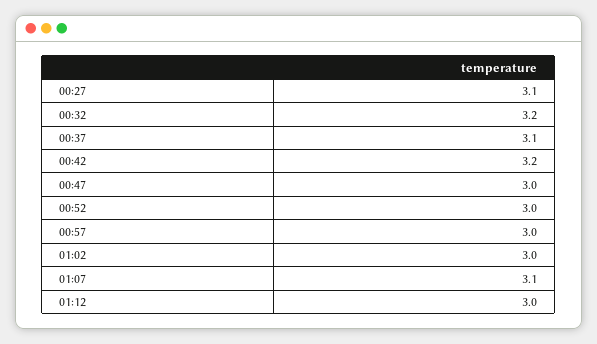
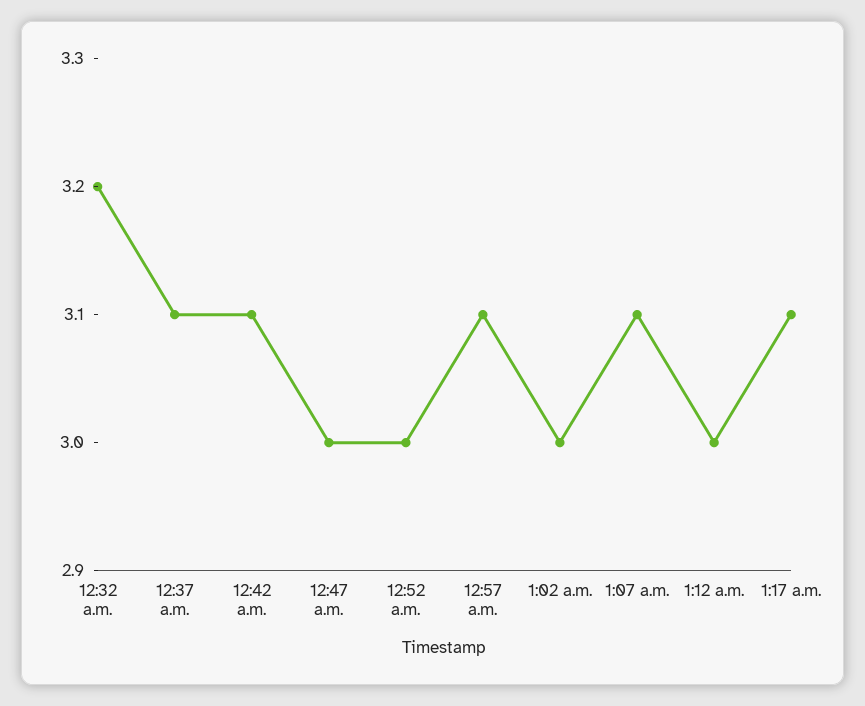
00:27: 3.1 -> none
00:42: 3.2 -> 3.1
00:57: 3 -> 3.1
1:17 a.m.: none -> 3.1

